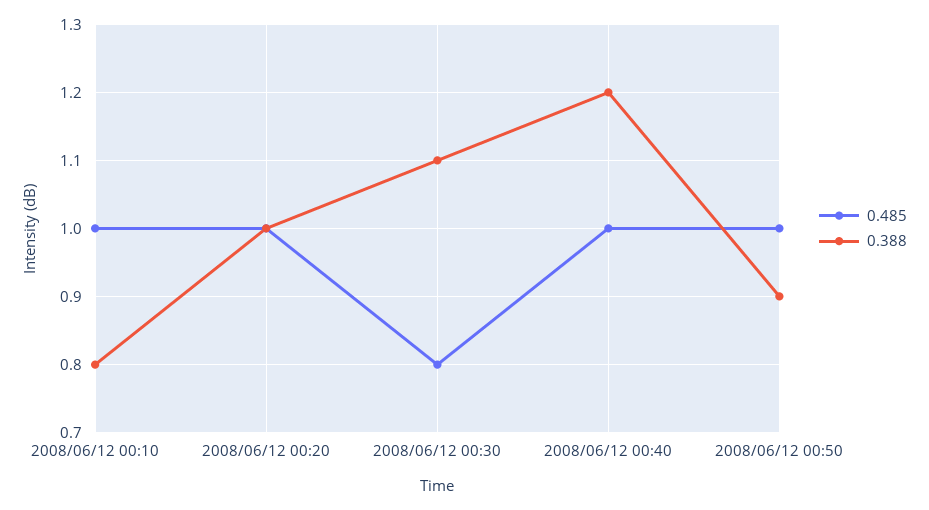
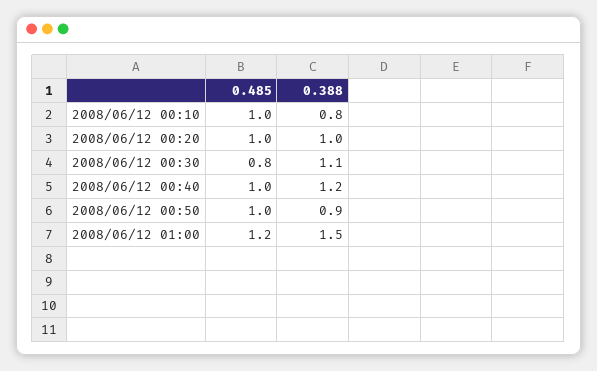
0.485, 2008/06/12 01:00: none -> 1.2
0.388, 2008/06/12 01:00: none -> 1.5

